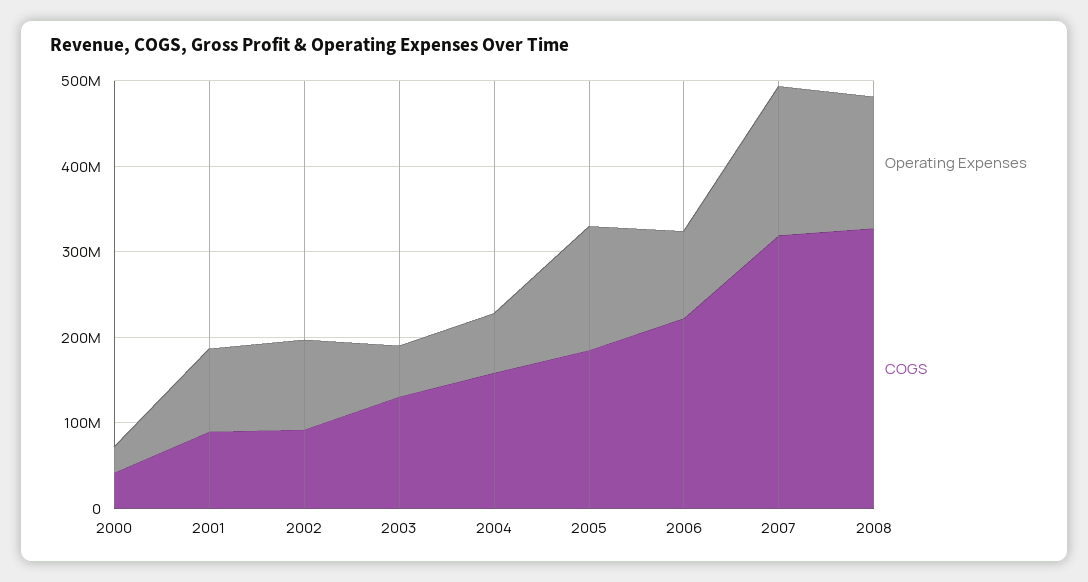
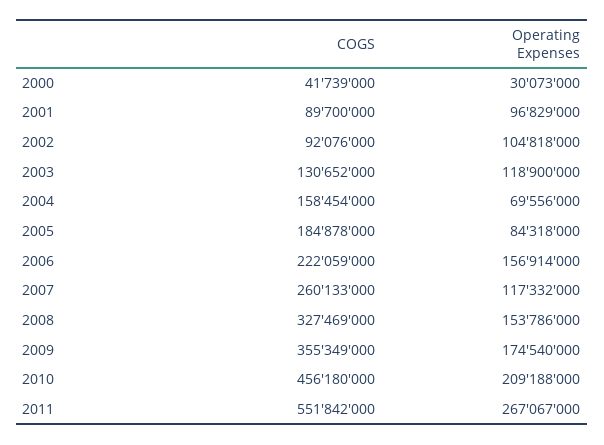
Operating Expenses, 2003: 60000000 -> 118900000
Operating Expenses, 2005: 140000000 -> 84318000
Operating Expenses, 2006: 100000000 -> 156914000
Operating Expenses, 2007: 180000000 -> 117332000
COGS, 2007: 320000000 -> 260133000
COGS, 2009: none -> 355349000
Operating Expenses, 2009: none -> 174540000
COGS, 2010: none -> 456180000
Operating Expenses, 2010: none -> 209188000
COGS, 2011: none -> 551842000
Operating Expenses, 2011: none -> 267067000

